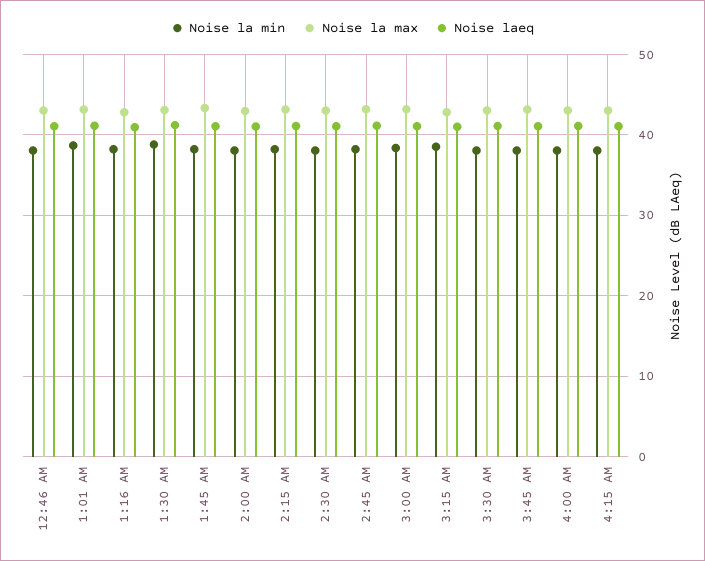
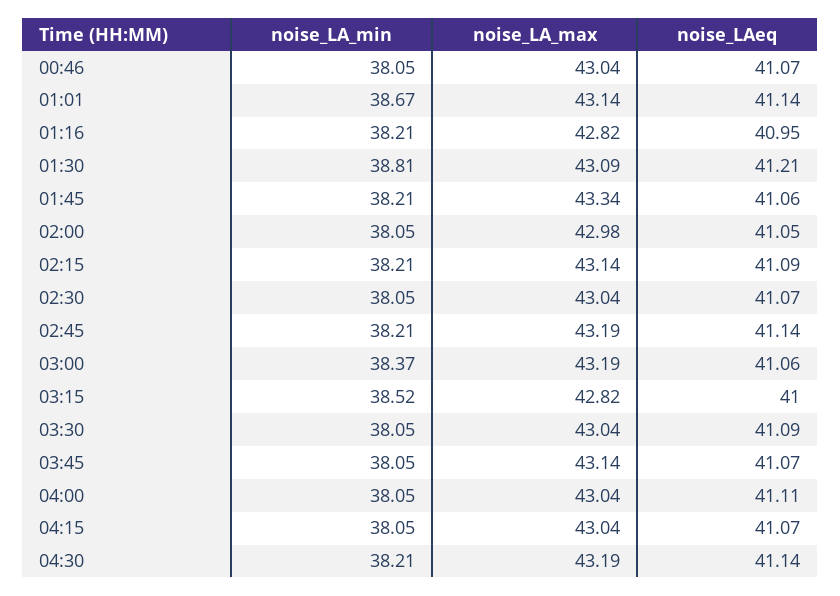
Noise la min, 04:30: none -> 38.21
Noise la max, 04:30: none -> 43.19
Noise laeq, 04:30: none -> 41.14

